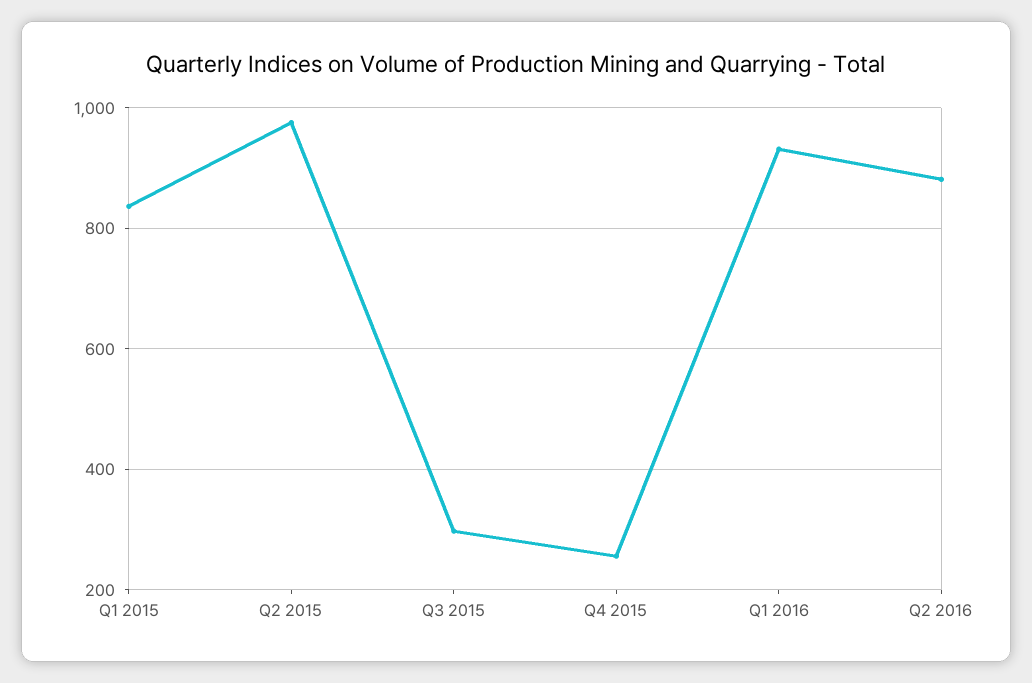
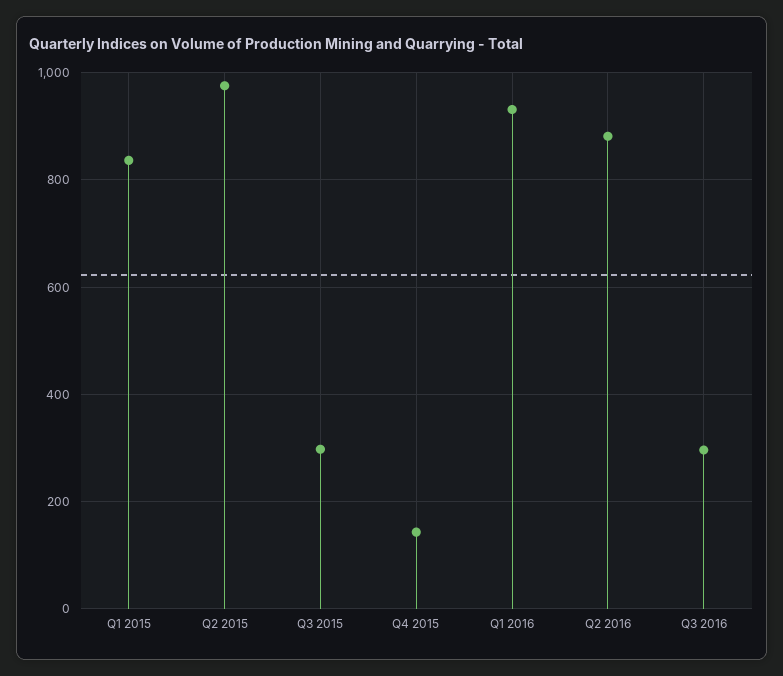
Q4 2015: 260 -> 140
Q3 2016: none -> 300

